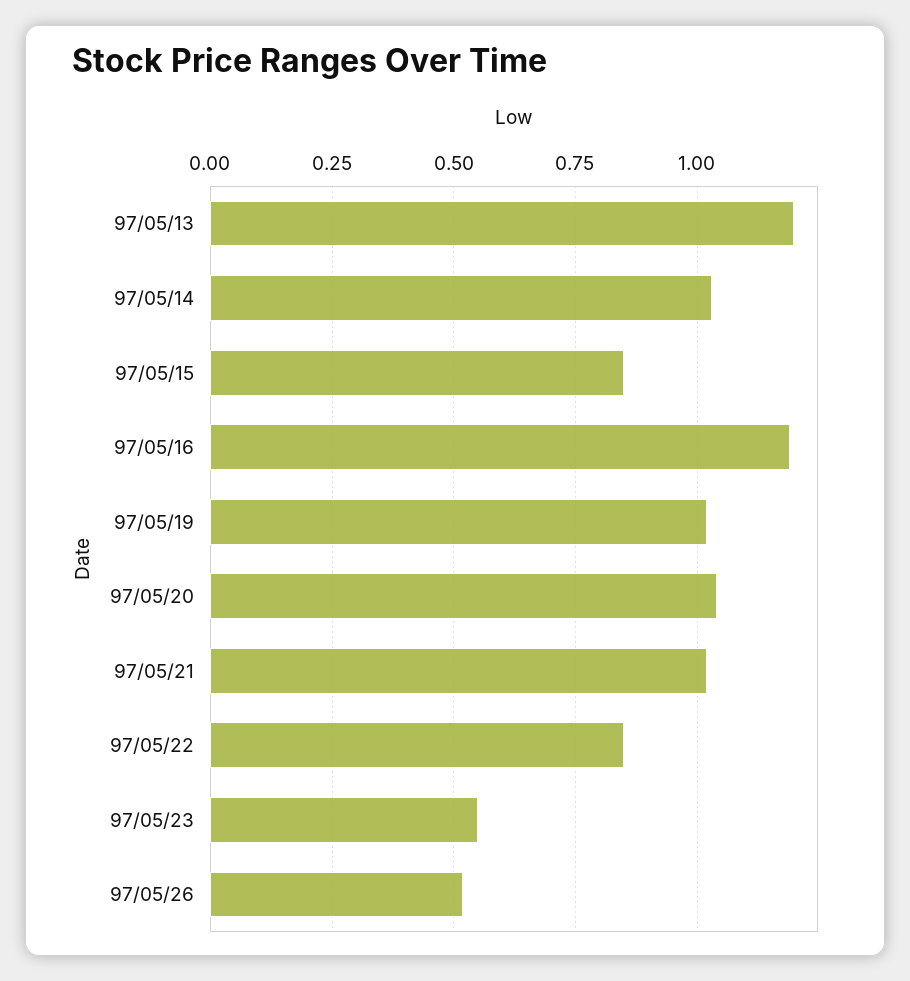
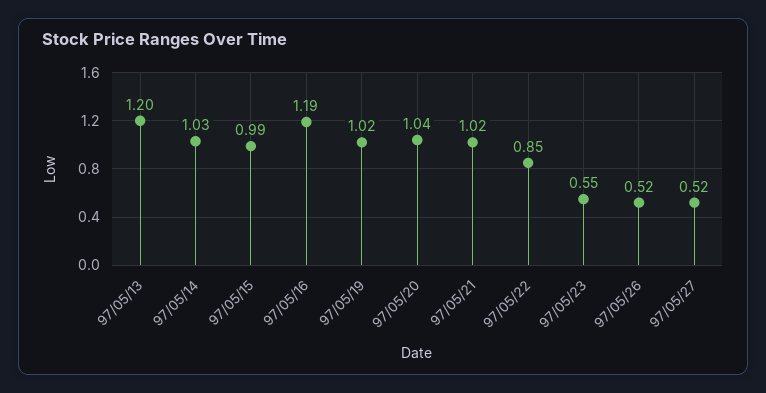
97/05/15: 0.85 -> 0.99
97/05/27: none -> 0.52

